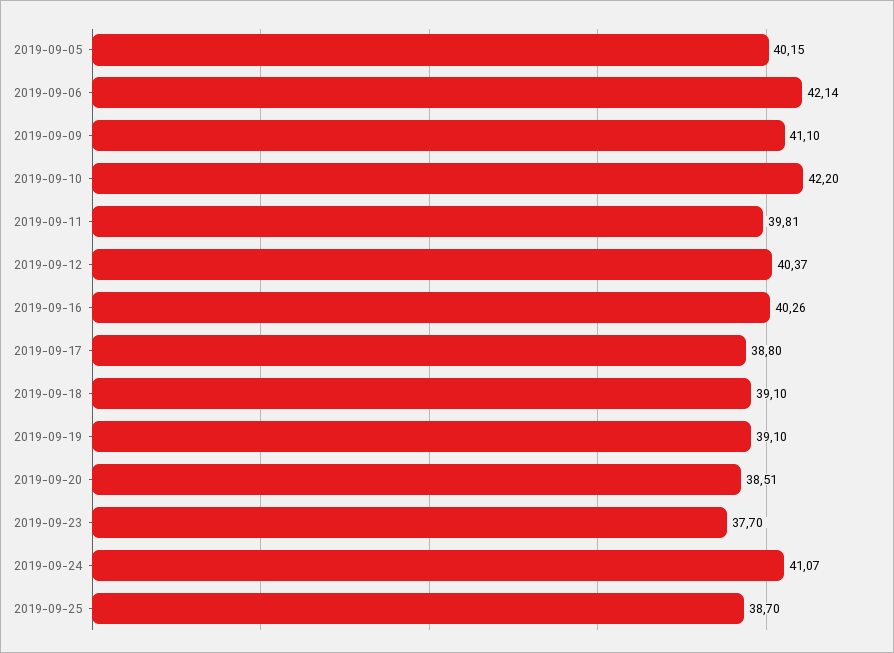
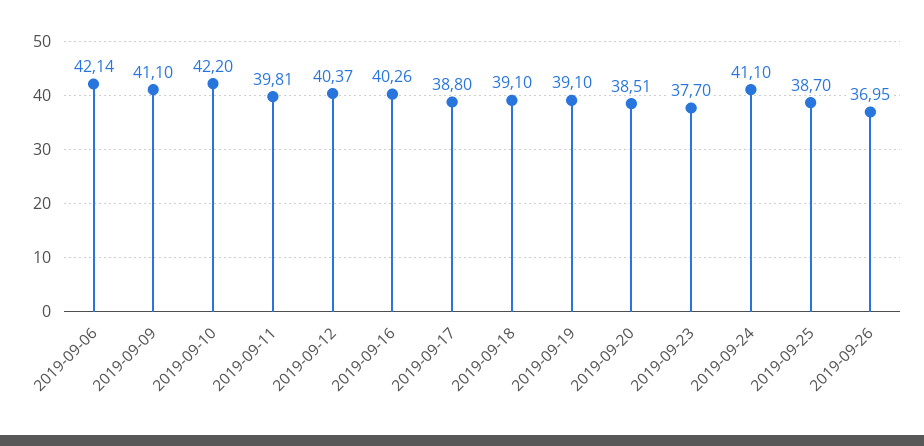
2019-09-05: 40.15 -> none
2019-09-24: 41.07 -> 41.1
2019-09-26: none -> 36.95

